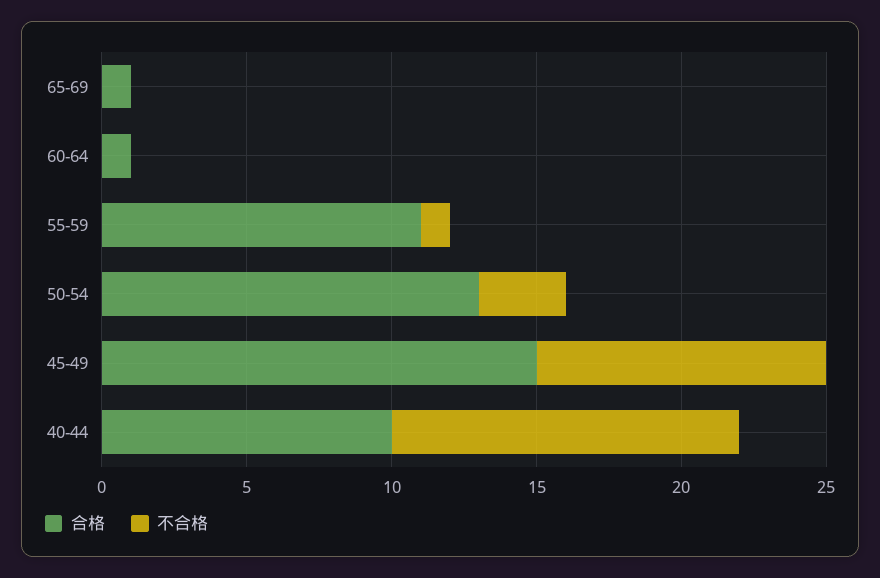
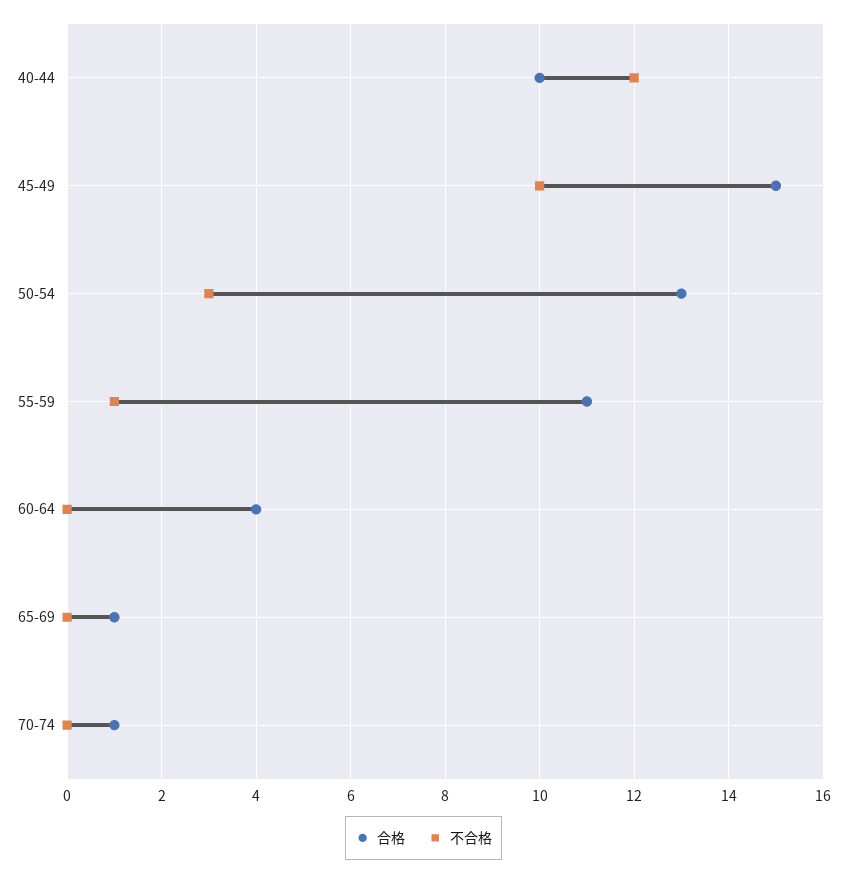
合格, 60-64: 1 -> 4
合格, 70-74: none -> 1
不合格, 70-74: none -> 0

